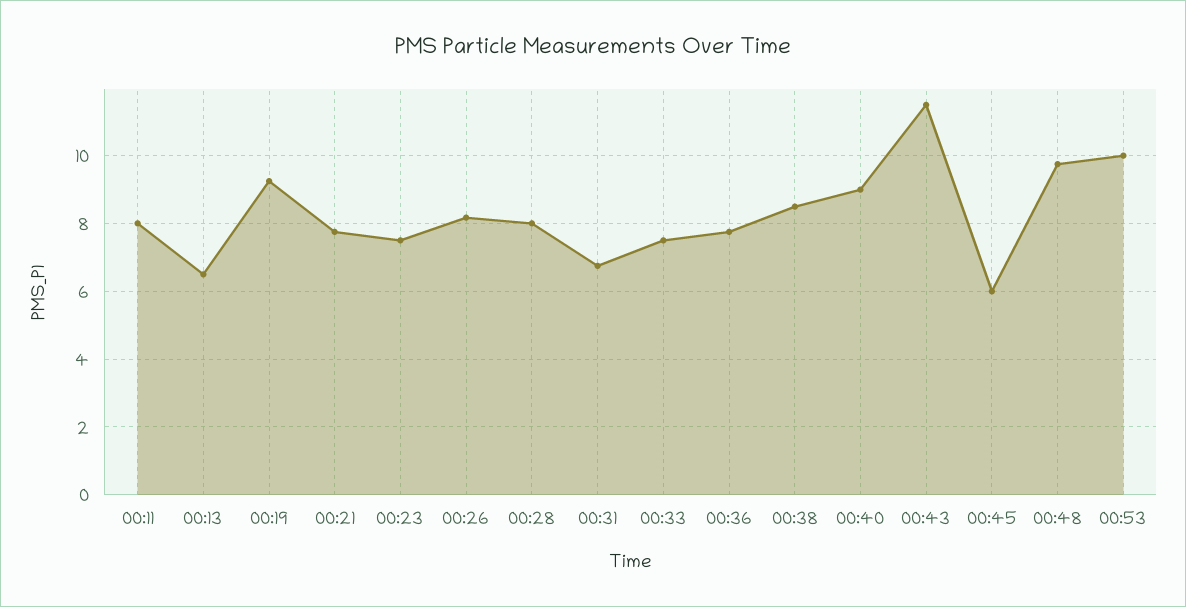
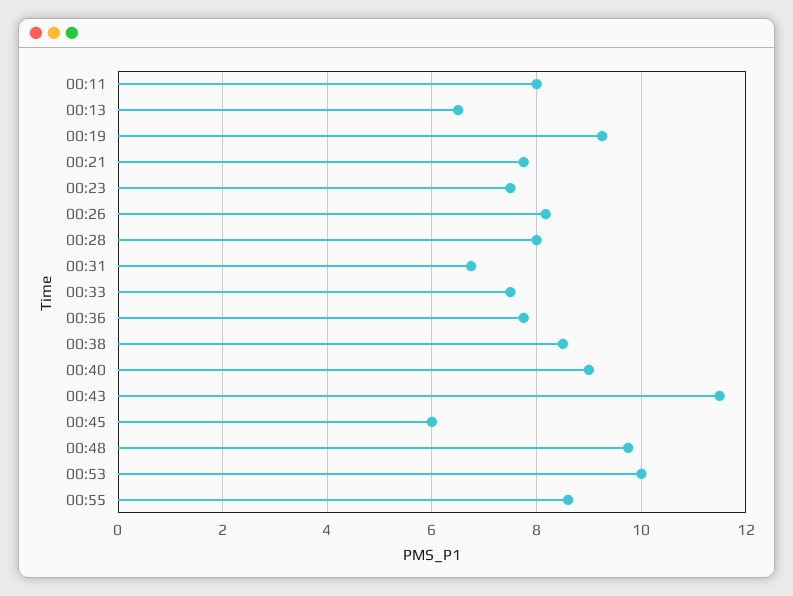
00:55: none -> 8.6

